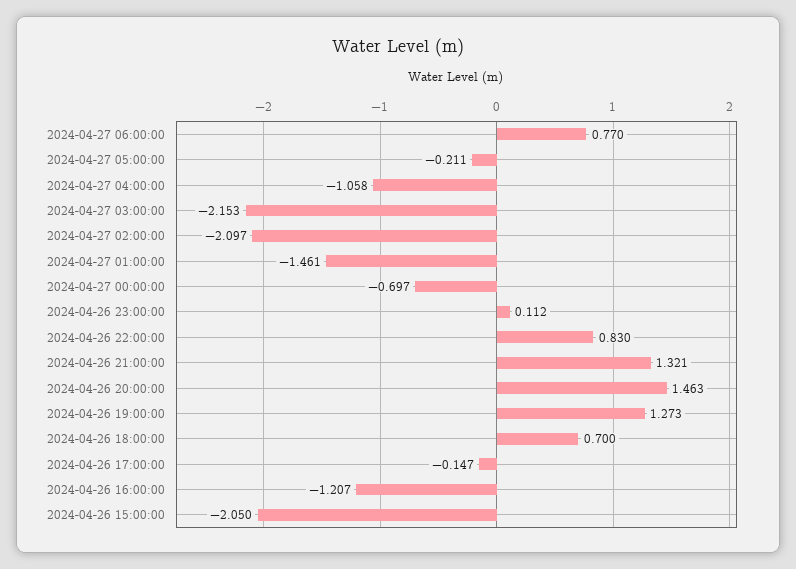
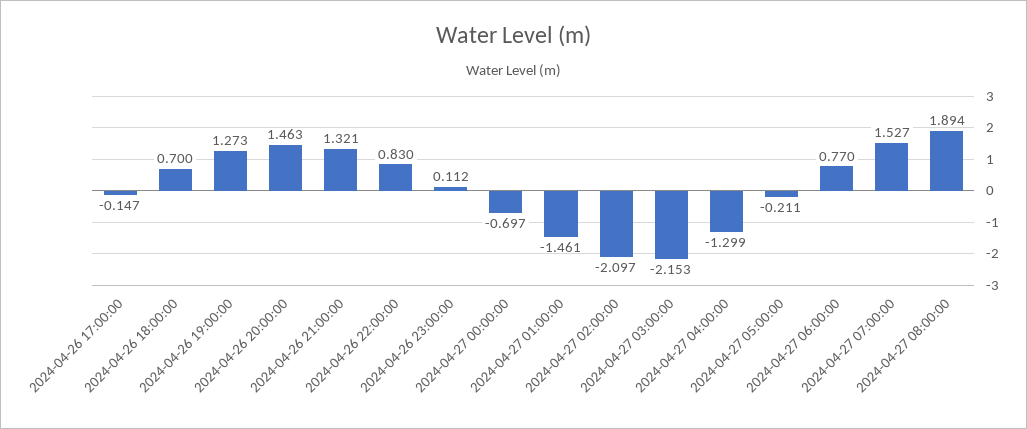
2024-04-27 04:00:00: -1.058 -> -1.299
2024-04-26 16:00:00: -1.207 -> none
2024-04-26 15:00:00: -2.05 -> none
2024-04-27 07:00:00: none -> 1.527
2024-04-27 08:00:00: none -> 1.894

